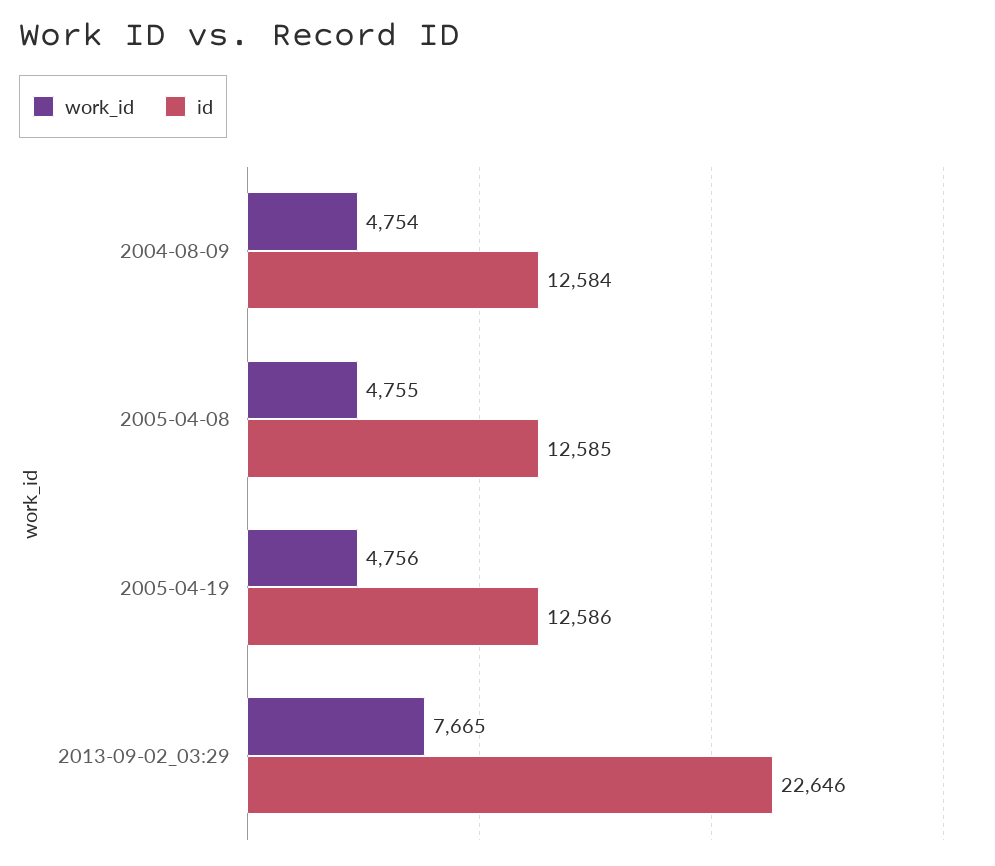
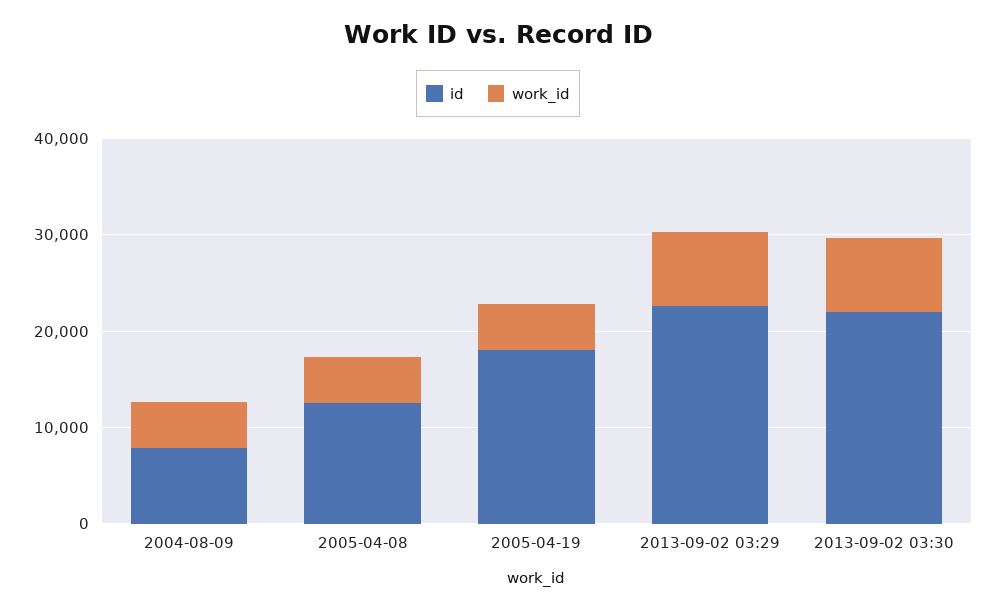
id, 2004-08-09: 12584 -> 8000
id, 2005-04-19: 12586 -> 18000
id, 2013-09-02 03:30: none -> 22000
work_id, 2013-09-02 03:30: none -> 8000

